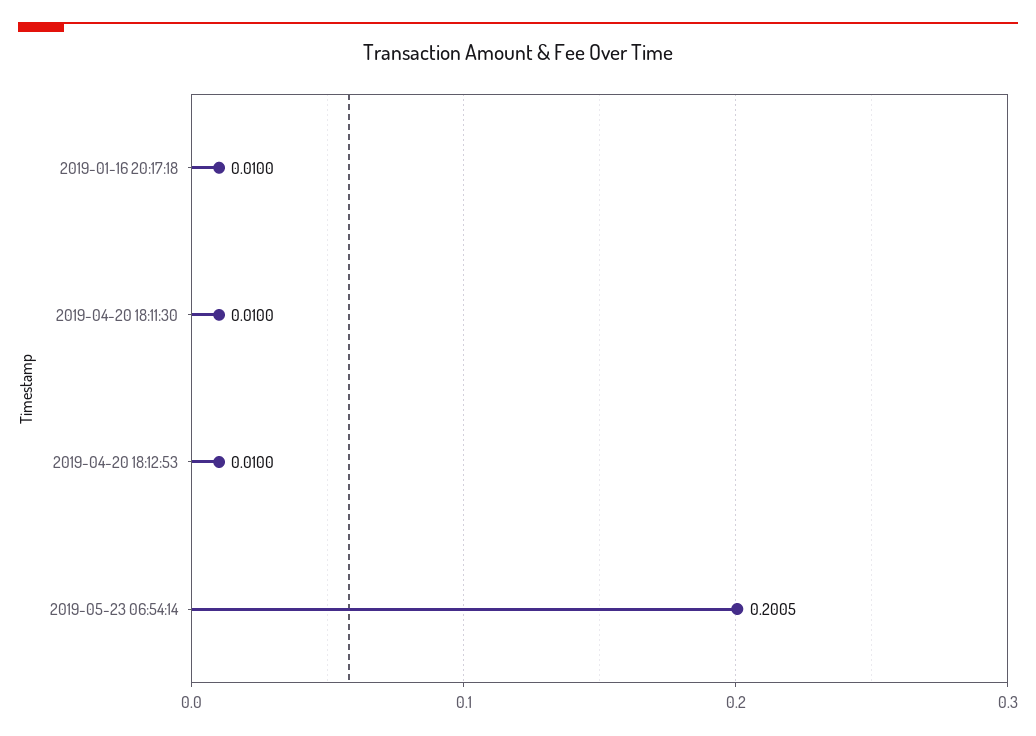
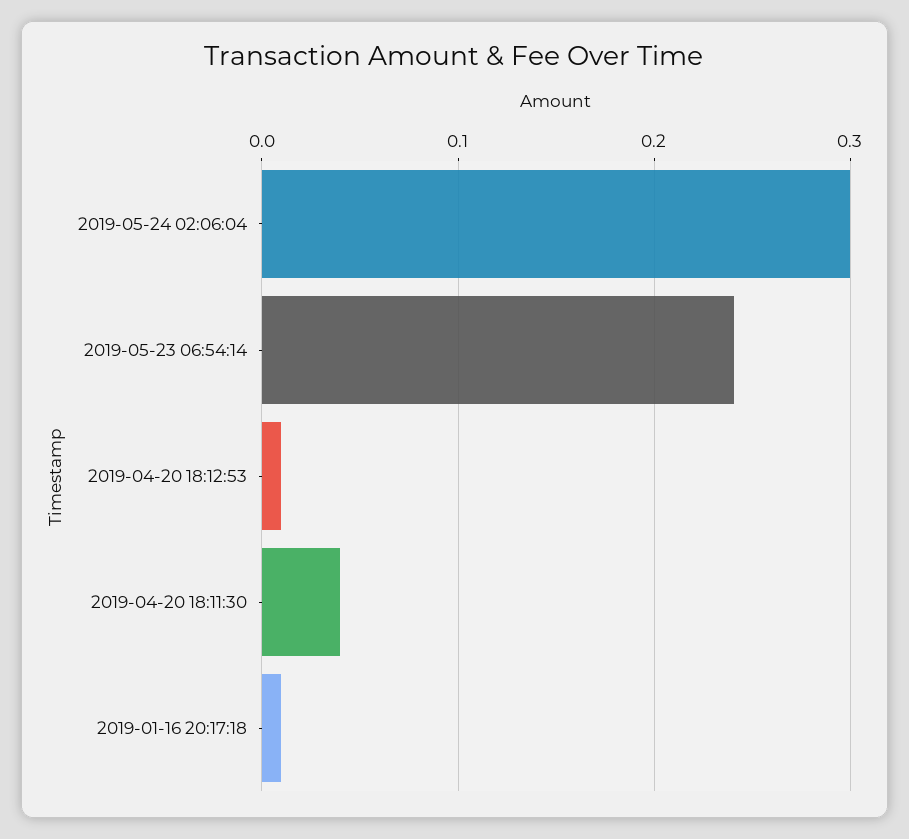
2019-04-20 18:11:30: 0.01 -> 0.04
2019-05-23 06:54:14: 0.2005 -> 0.24
2019-05-24 02:06:04: none -> 0.3

